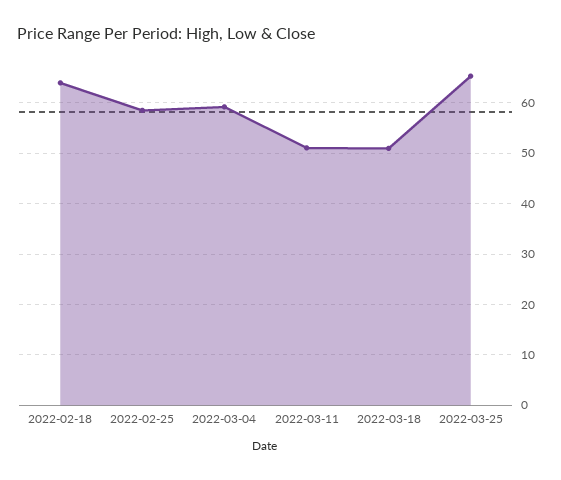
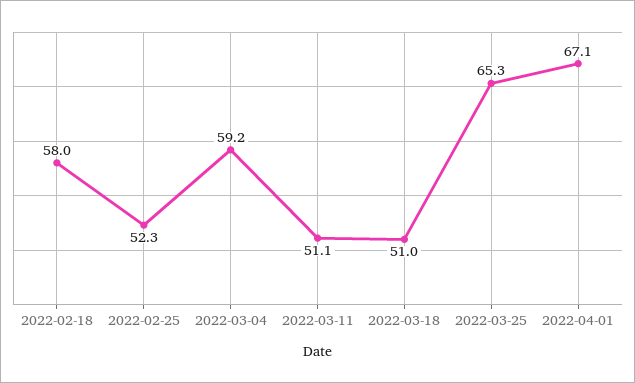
2022-02-18: 64 -> 58
2022-02-25: 58 -> 52.3
2022-04-01: none -> 67.1

